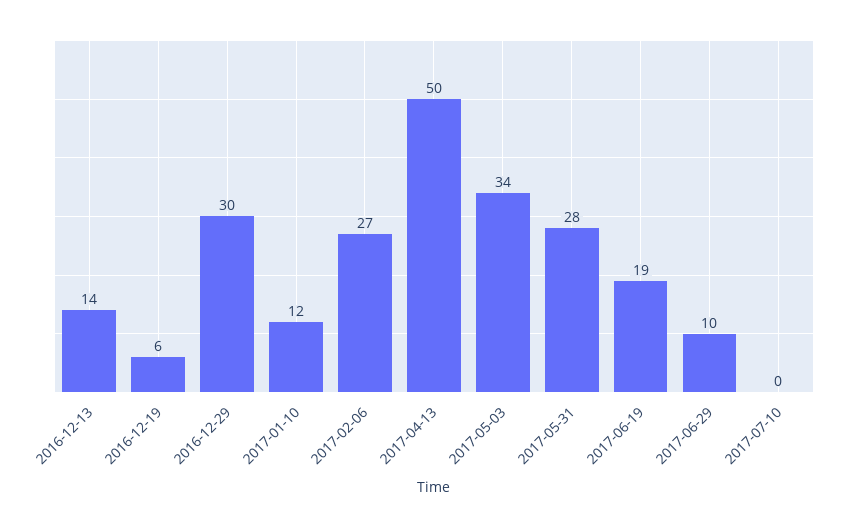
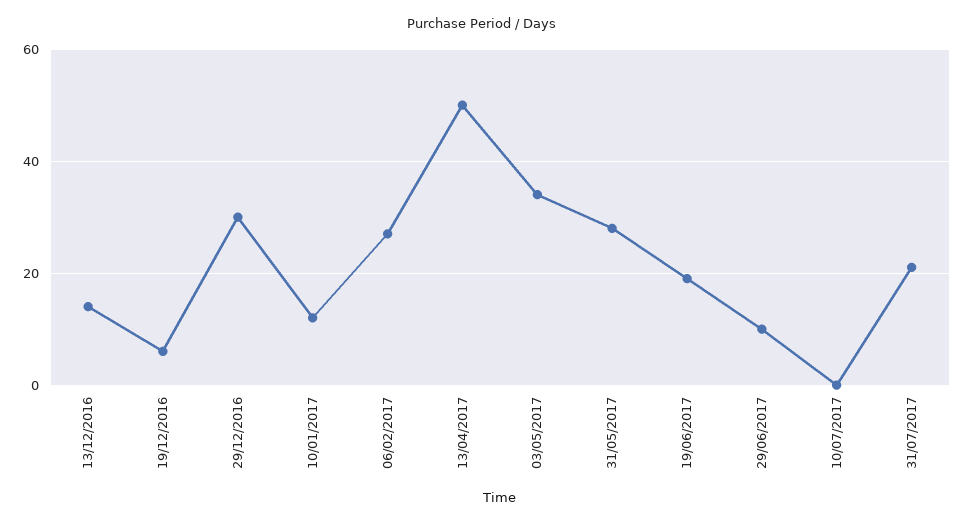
31/07/2017: none -> 20

